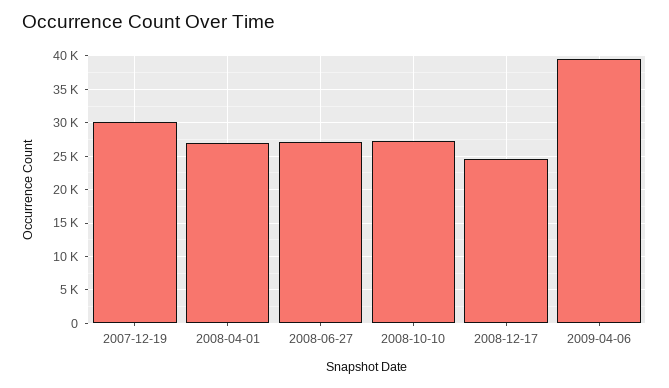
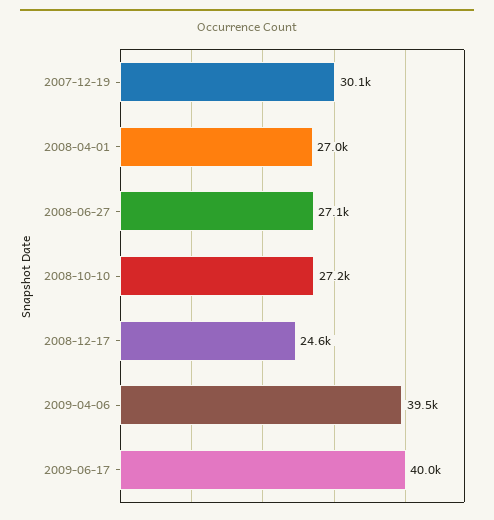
2009-06-17: none -> 40000

